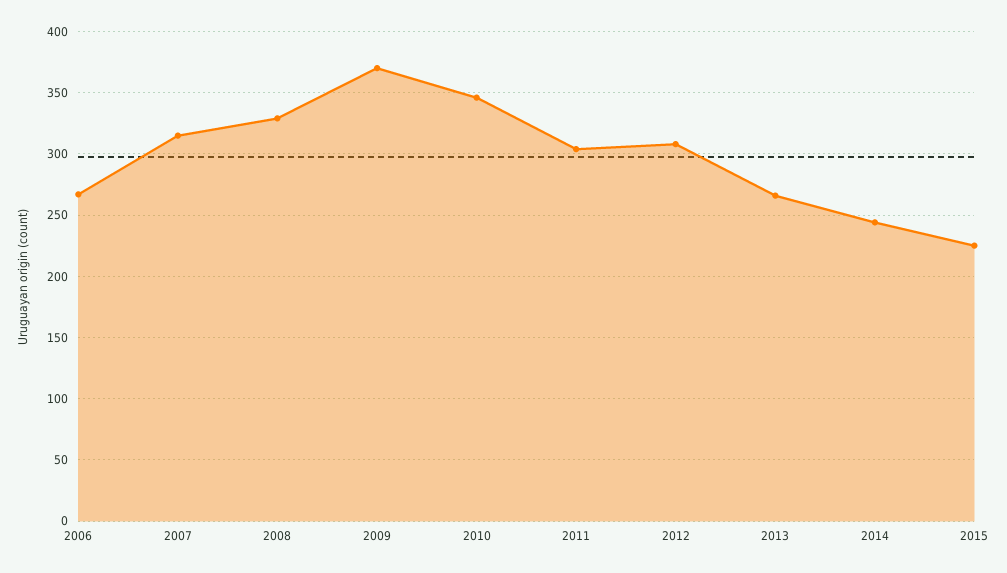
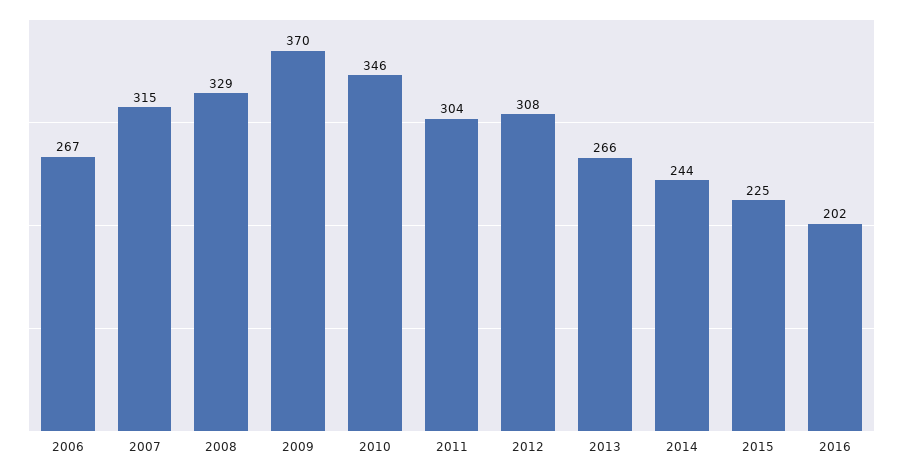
2016: none -> 202

